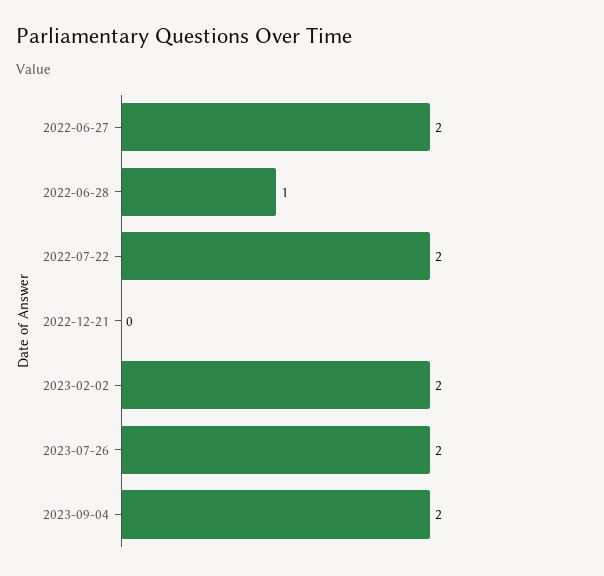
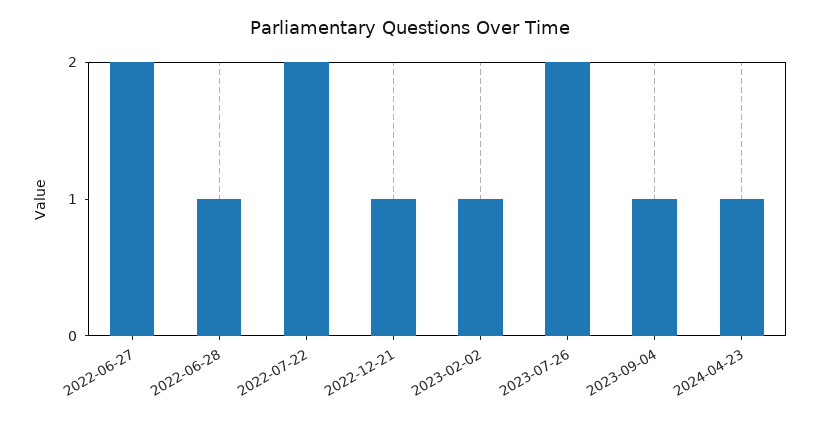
2022-12-21: 0 -> 1
2023-02-02: 2 -> 1
2023-09-04: 2 -> 1
2024-04-23: none -> 1

